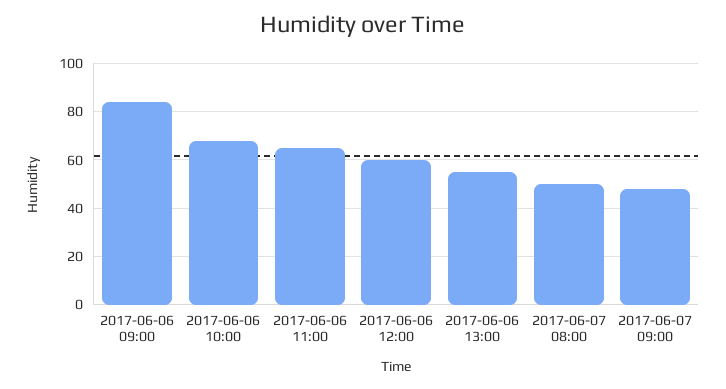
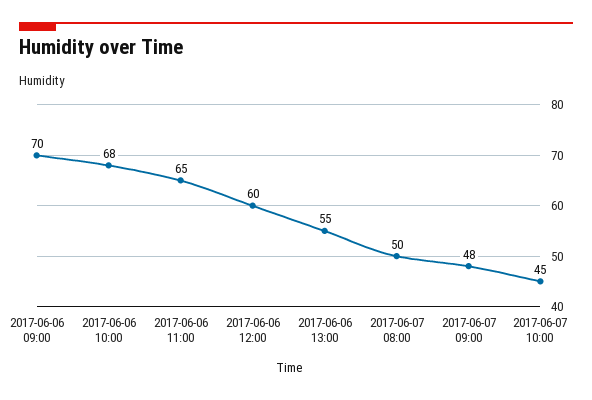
2017-06-06 09:00: 85 -> 70
2017-06-07 10:00: none -> 45

